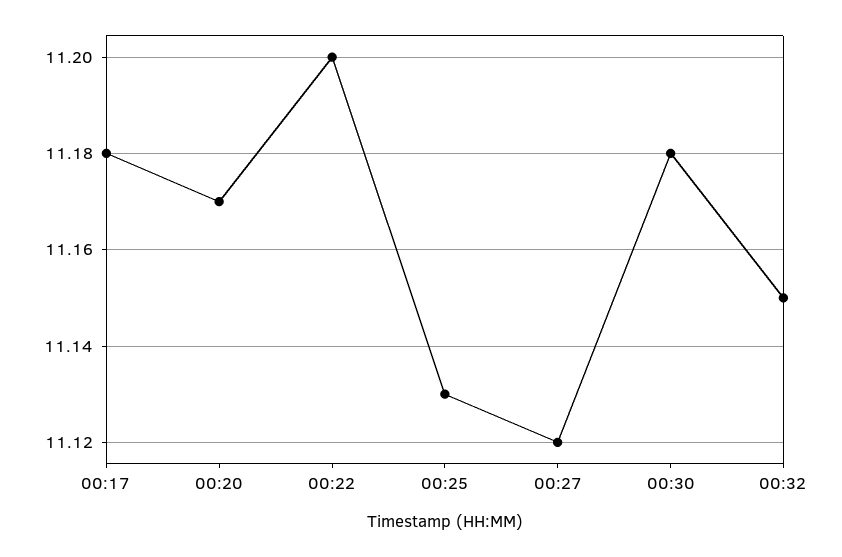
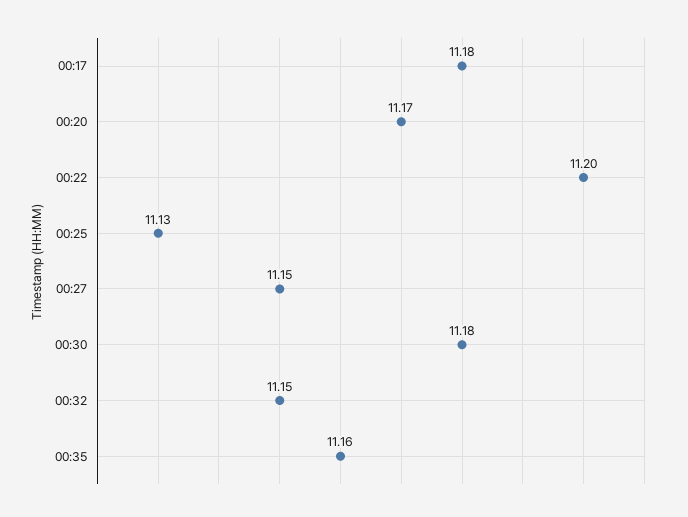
00:27: 11.12 -> 11.15
00:35: none -> 11.16

